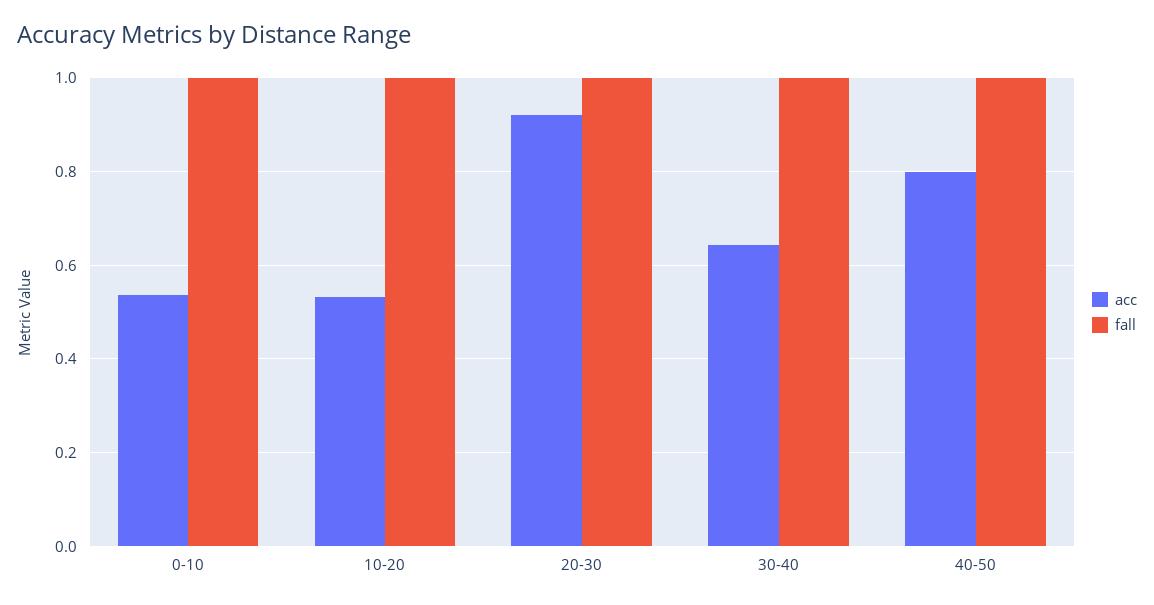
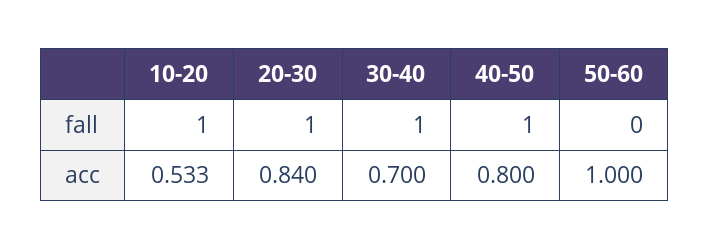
acc, 0-10: 0.54 -> none
fall, 0-10: 1 -> none
acc, 20-30: 0.92 -> 0.84
acc, 30-40: 0.64 -> 0.7
fall, 50-60: none -> 0
acc, 50-60: none -> 1

